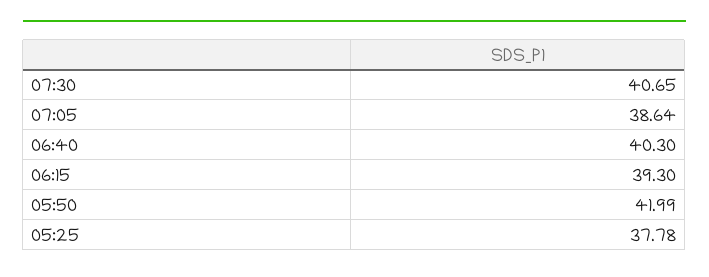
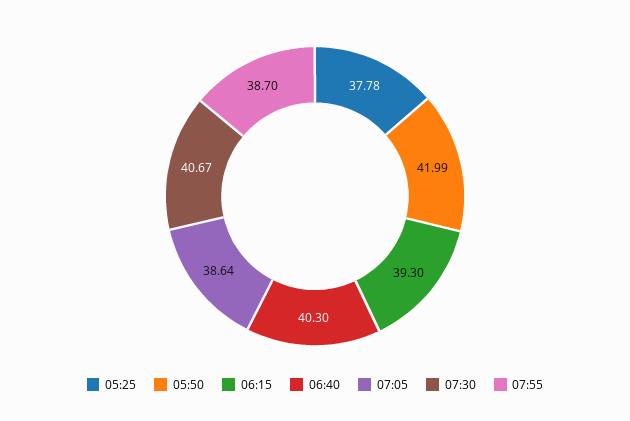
07:30: 40.65 -> 40.67
07:55: none -> 38.7

